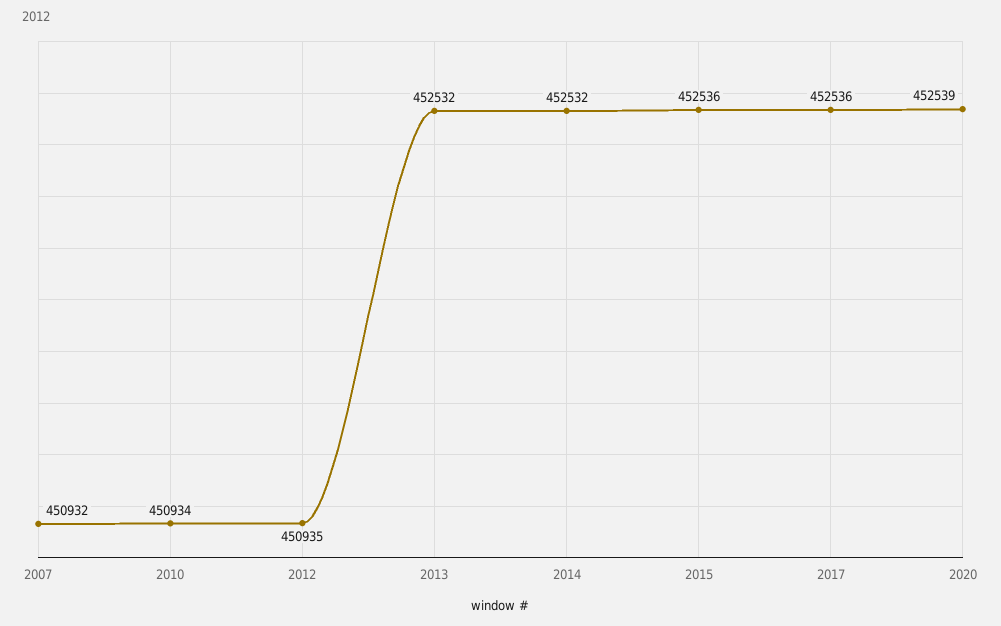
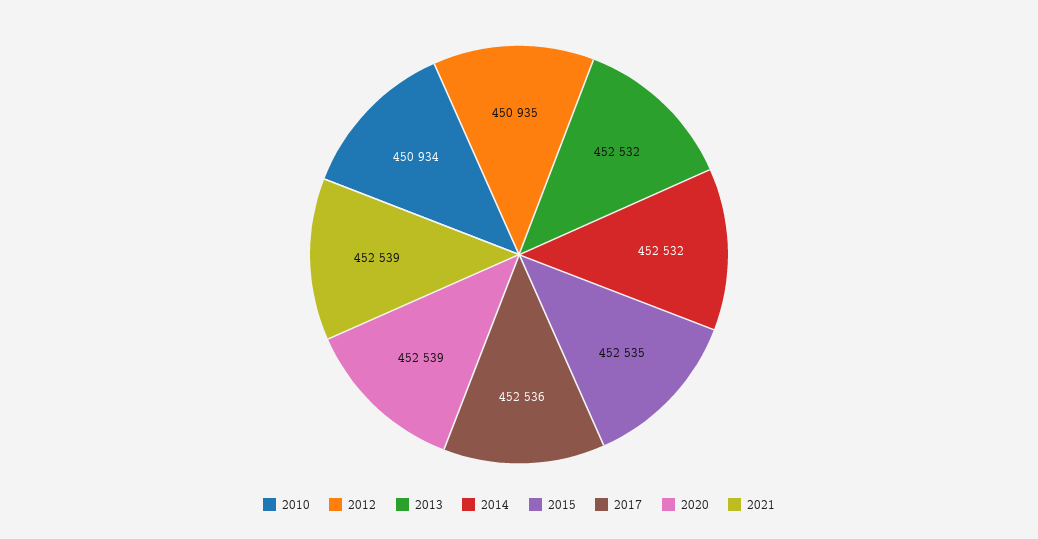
2007: 450932 -> none
2015: 452536 -> 452535
2021: none -> 452539

